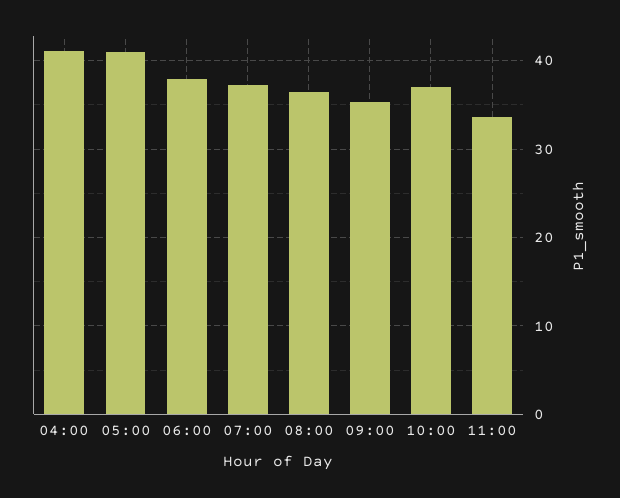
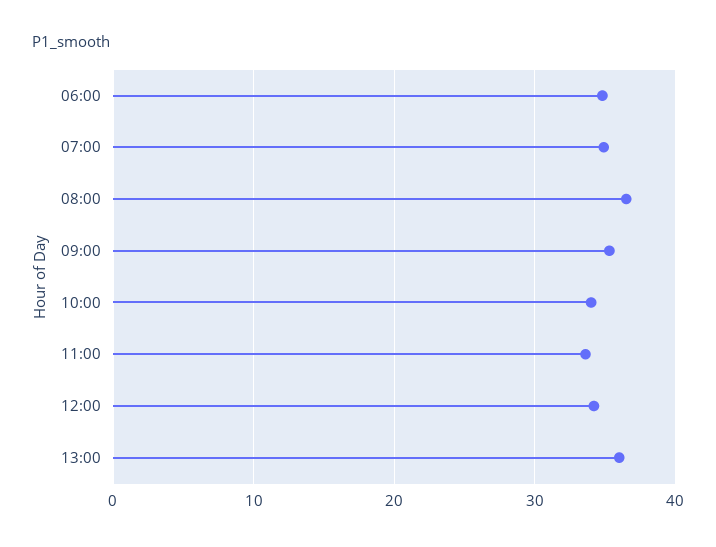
04:00: 41 -> none
05:00: 41 -> none
06:00: 38 -> 35
07:00: 37 -> 35
10:00: 37 -> 34
12:00: none -> 34
13:00: none -> 36

